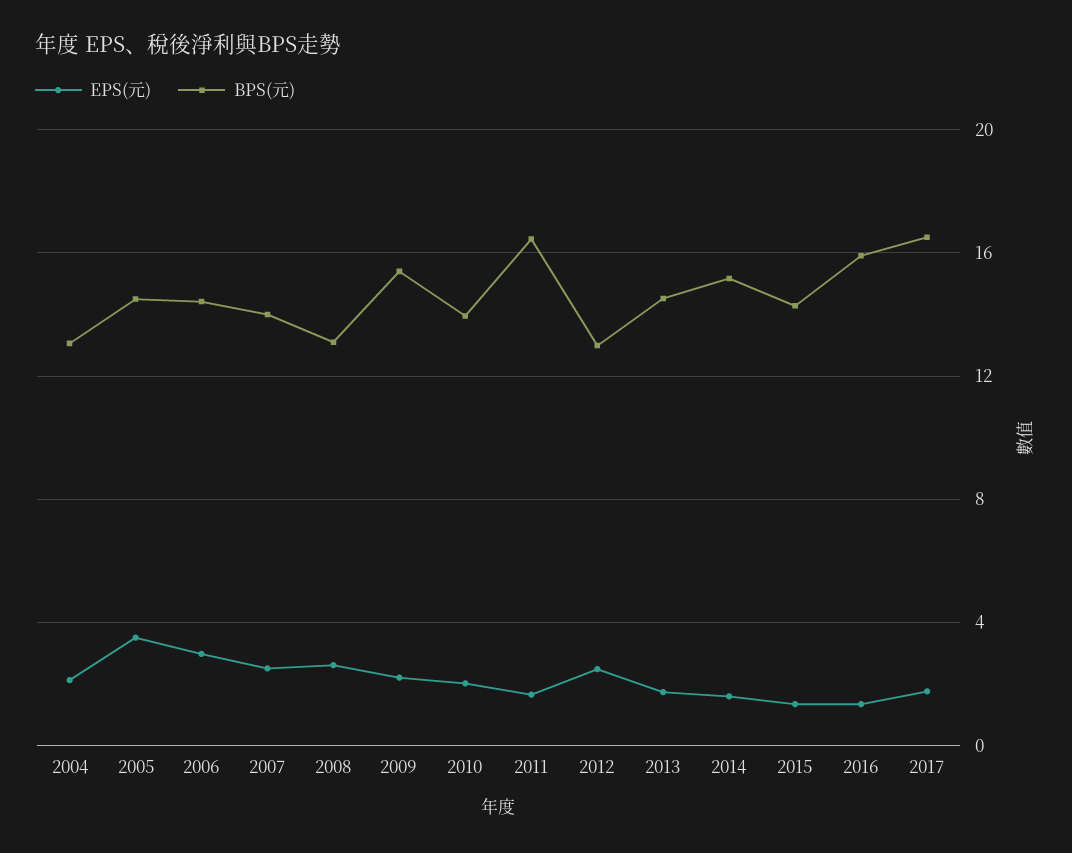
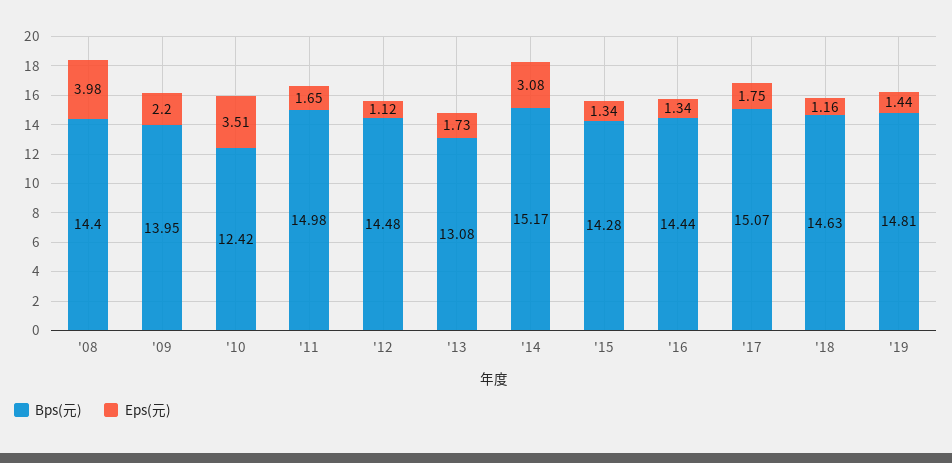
EPS(元), 2004: 2 -> none
BPS(元), 2004: 13 -> none
EPS(元), 2005: 3.5 -> none
BPS(元), 2005: 14.5 -> none
EPS(元), 2006: 3 -> none
BPS(元), 2006: 14.5 -> none
EPS(元), 2007: 2.5 -> none
BPS(元), 2007: 14 -> none
EPS(元), 2008: 2.5 -> 3.98
BPS(元), 2008: 13 -> 14.4
BPS(元), 2009: 15.5 -> 13.95
EPS(元), 2010: 2 -> 3.51
BPS(元), 2010: 14 -> 12.42
BPS(元), 2011: 16.5 -> 14.98
EPS(元), 2012: 2.5 -> 1.12
BPS(元), 2012: 13 -> 14.48
BPS(元), 2013: 14.5 -> 13.08
EPS(元), 2014: 1.5 -> 3.08
BPS(元), 2016: 16 -> 14.44
BPS(元), 2017: 16.5 -> 15.07
BPS(元), '18: none -> 14.63
EPS(元), '18: none -> 1.16
BPS(元), '19: none -> 14.81
EPS(元), '19: none -> 1.44

